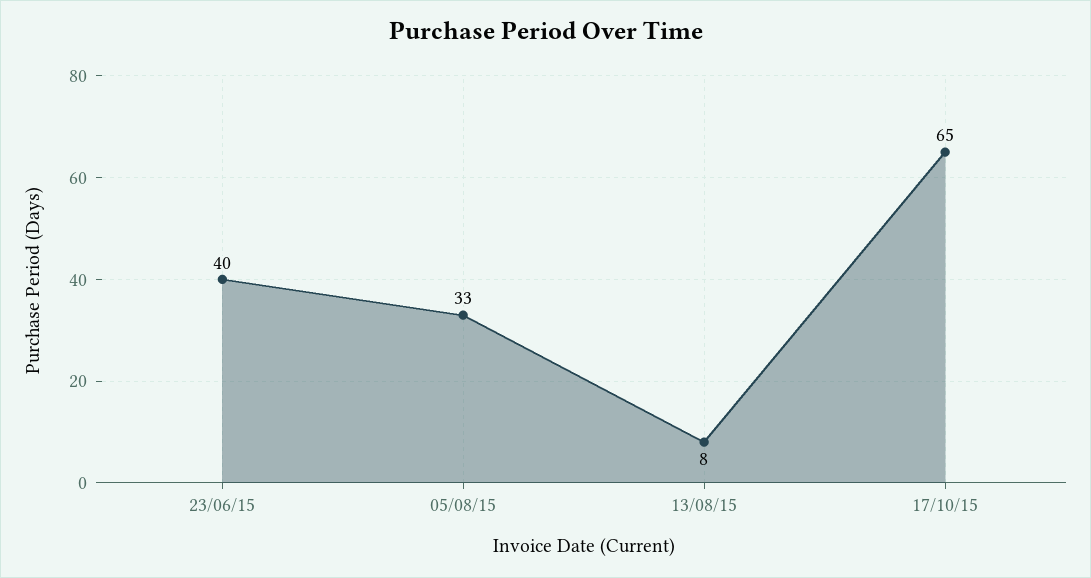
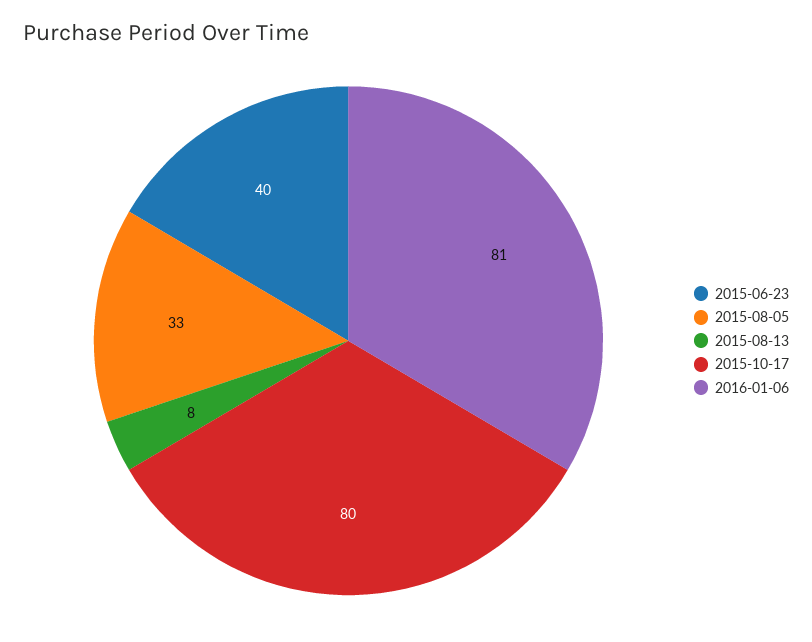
17/10/15: 65 -> 80
2016-01-06: none -> 81

